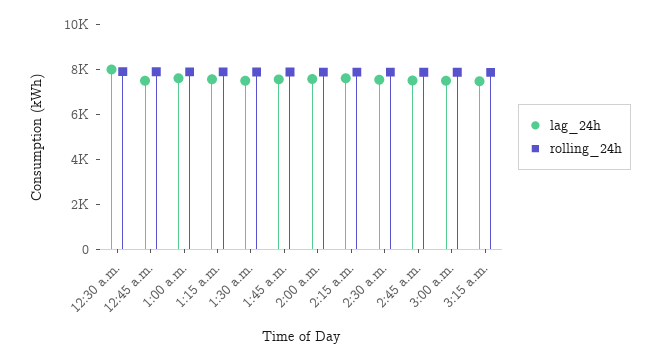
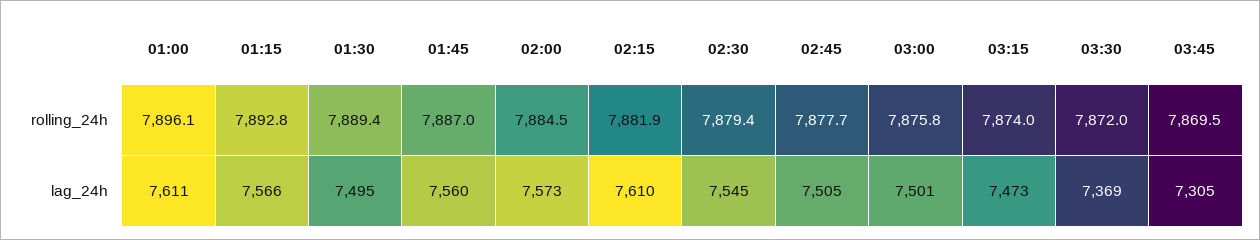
lag_24h, 12:30 a.m.: 8000 -> none
rolling_24h, 12:30 a.m.: 8000 -> none
lag_24h, 12:45 a.m.: 7500 -> none
rolling_24h, 12:45 a.m.: 8000 -> none
rolling_24h, 03:30: none -> 7872
rolling_24h, 03:45: none -> 7869.5
lag_24h, 03:30: none -> 7369
lag_24h, 03:45: none -> 7305

